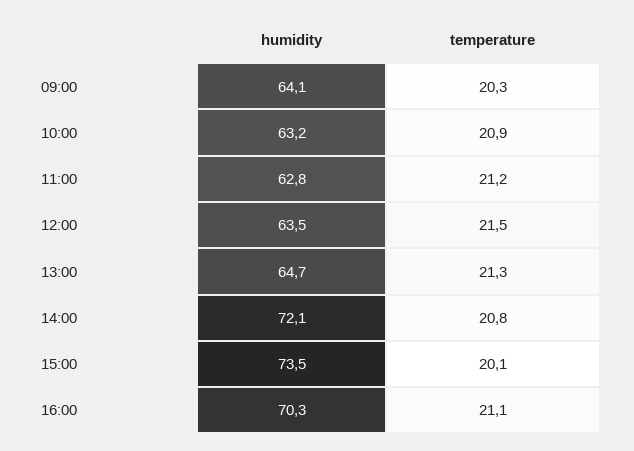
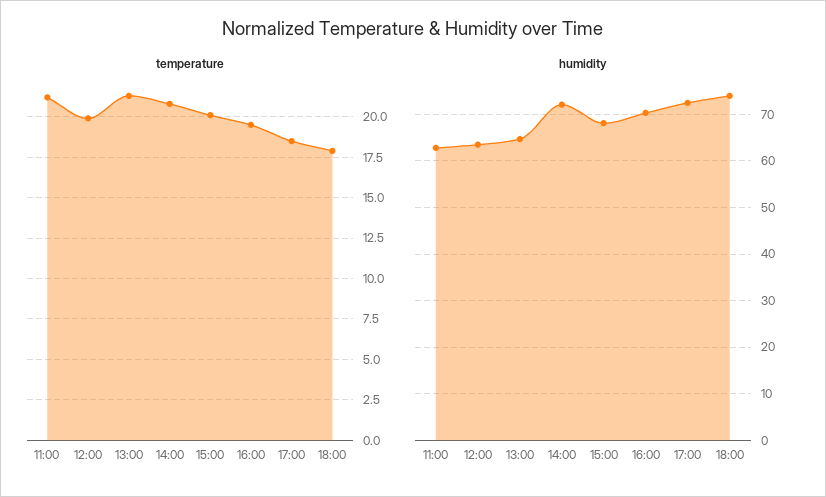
humidity, 09:00: 64.1 -> none
temperature, 09:00: 20.3 -> none
humidity, 10:00: 63.2 -> none
temperature, 10:00: 20.9 -> none
temperature, 12:00: 21.5 -> 20
humidity, 15:00: 73.5 -> 68
temperature, 16:00: 21.1 -> 19.5
temperature, 17:00: none -> 18.5
temperature, 18:00: none -> 18
humidity, 17:00: none -> 72
humidity, 18:00: none -> 74

